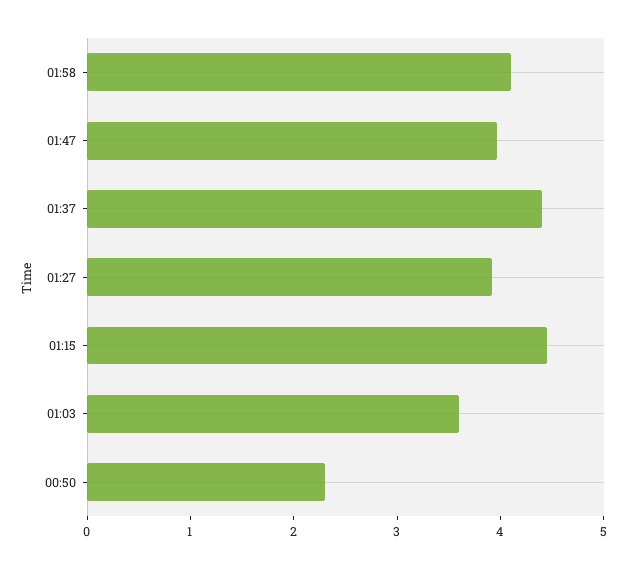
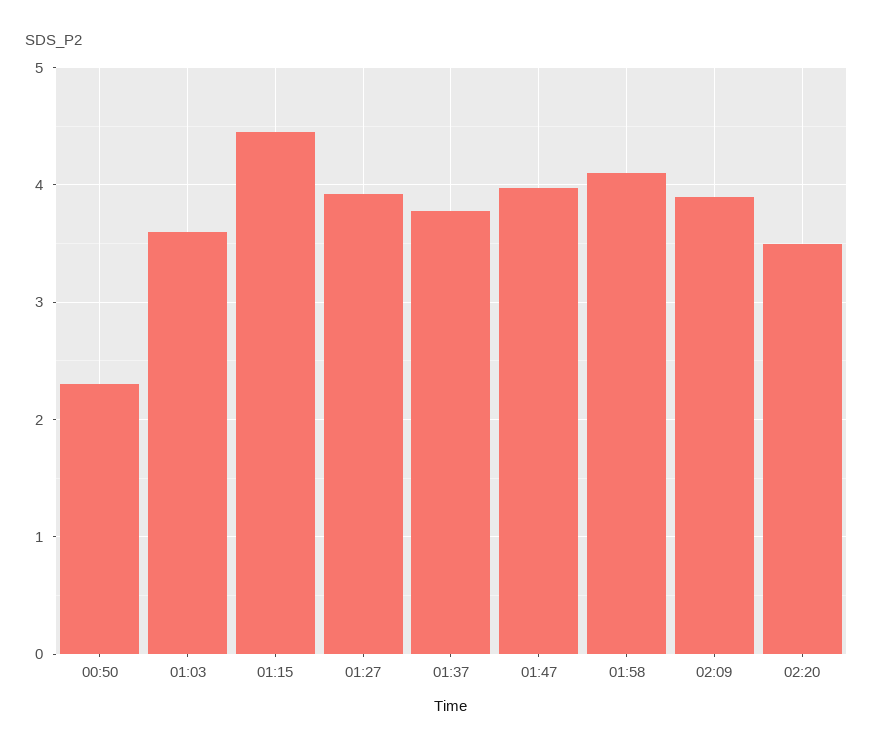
01:37: 4.4 -> 3.8
02:09: none -> 3.9
02:20: none -> 3.5

